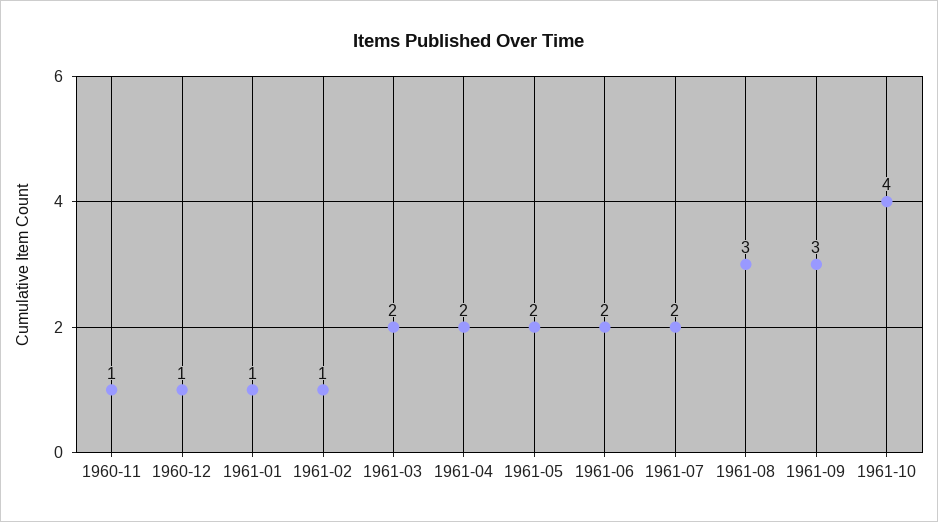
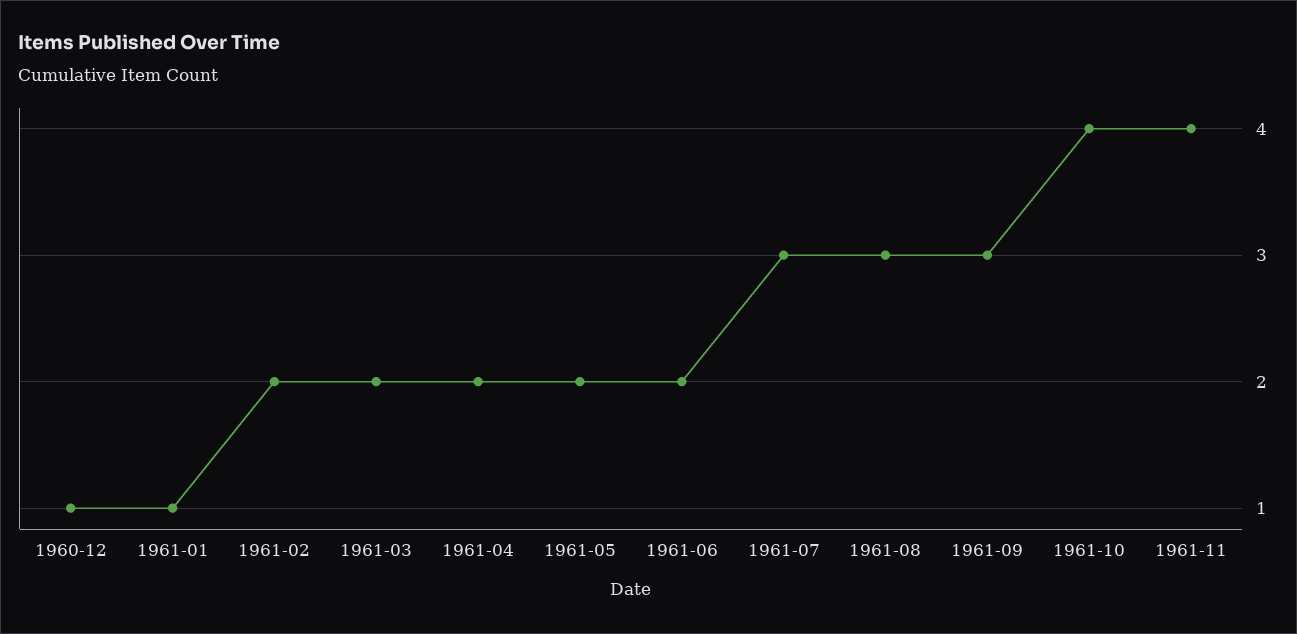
1960-11: 1 -> none
1961-02: 1 -> 2
1961-07: 2 -> 3
1961-11: none -> 4

